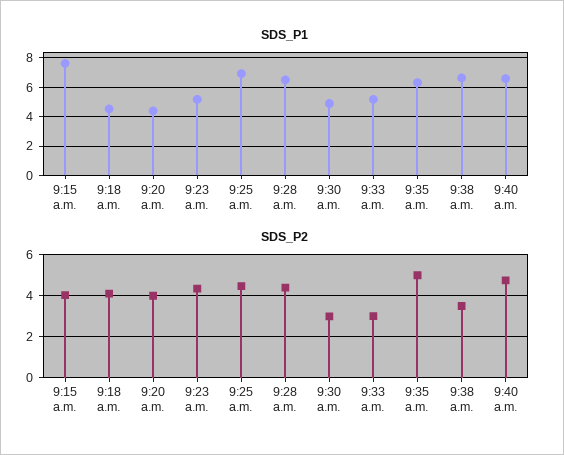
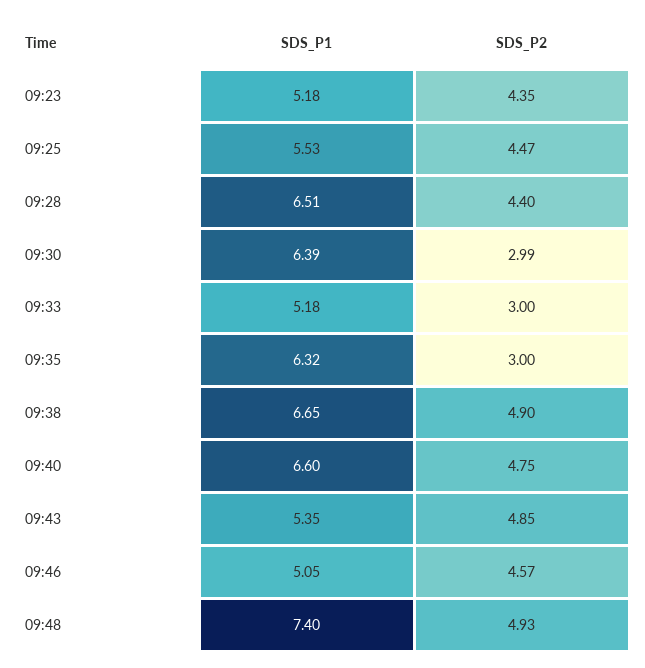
SDS_P1, 9:15 a.m.: 7.5 -> none
SDS_P1, 9:18 a.m.: 4.5 -> none
SDS_P1, 9:20 a.m.: 4.5 -> none
SDS_P1, 9:25 a.m.: 7 -> 5.53
SDS_P1, 9:30 a.m.: 5 -> 6.39
SDS_P2, 9:15 a.m.: 4 -> none
SDS_P2, 9:18 a.m.: 4 -> none
SDS_P2, 9:20 a.m.: 4 -> none
SDS_P2, 9:35 a.m.: 5 -> 3
SDS_P2, 9:38 a.m.: 3.5 -> 4.9
SDS_P1, 09:43: none -> 5.35
SDS_P2, 09:43: none -> 4.85
SDS_P1, 09:46: none -> 5.05
SDS_P2, 09:46: none -> 4.57
SDS_P1, 09:48: none -> 7.4
SDS_P2, 09:48: none -> 4.93

